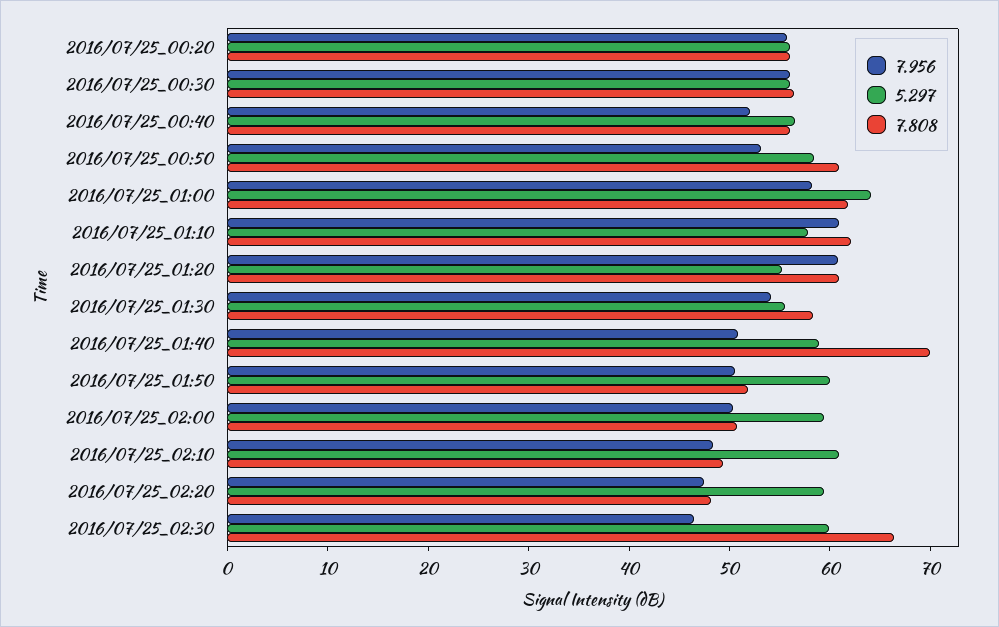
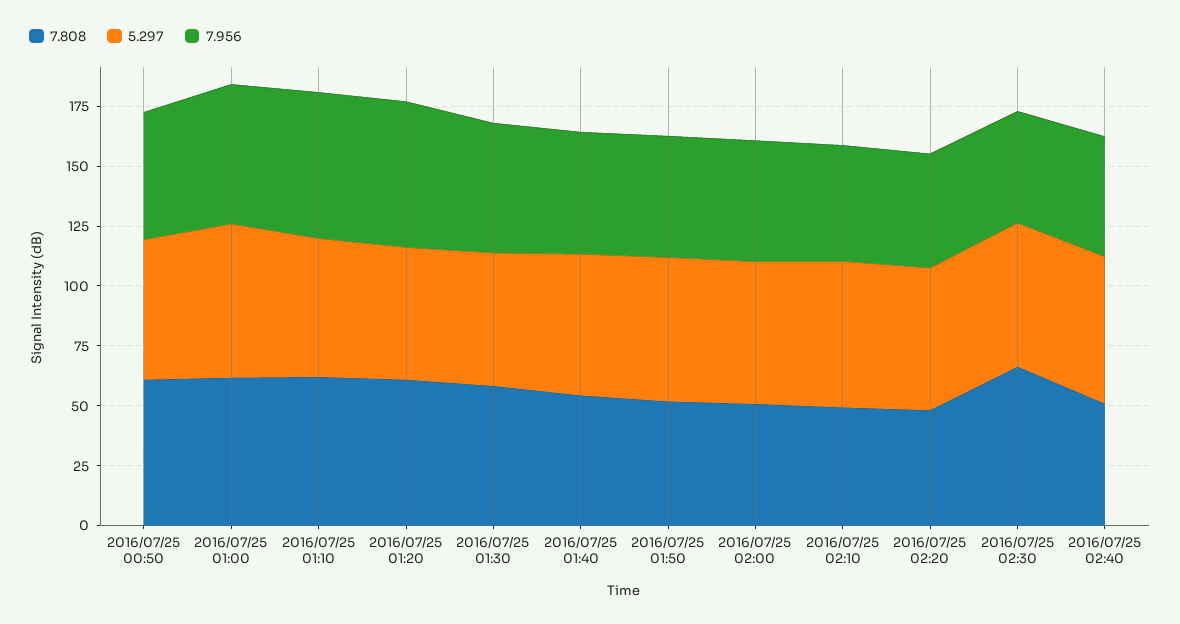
7.956, 2016/07/25_00:20: 56 -> none
5.297, 2016/07/25_00:20: 56 -> none
7.808, 2016/07/25_00:20: 56 -> none
7.956, 2016/07/25_00:30: 56 -> none
5.297, 2016/07/25_00:30: 56 -> none
7.808, 2016/07/25_00:30: 56 -> none
7.956, 2016/07/25_00:40: 52 -> none
5.297, 2016/07/25_00:40: 56 -> none
7.808, 2016/07/25_00:40: 56 -> none
7.808, 2016/07/25_01:40: 70 -> 55
7.808, 2016/07/25 02:40: none -> 50
5.297, 2016/07/25 02:40: none -> 60
7.956, 2016/07/25 02:40: none -> 50

